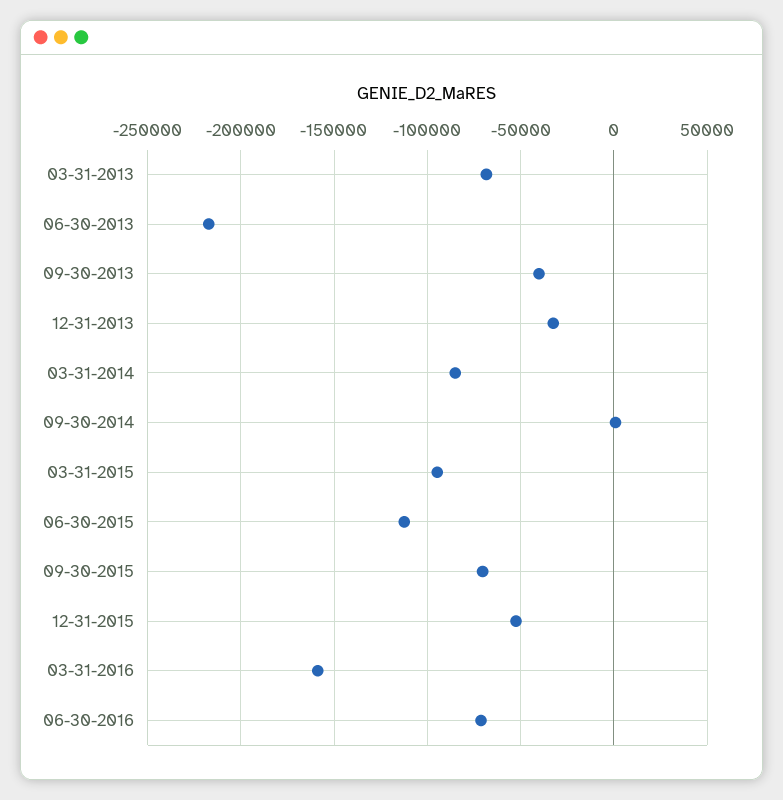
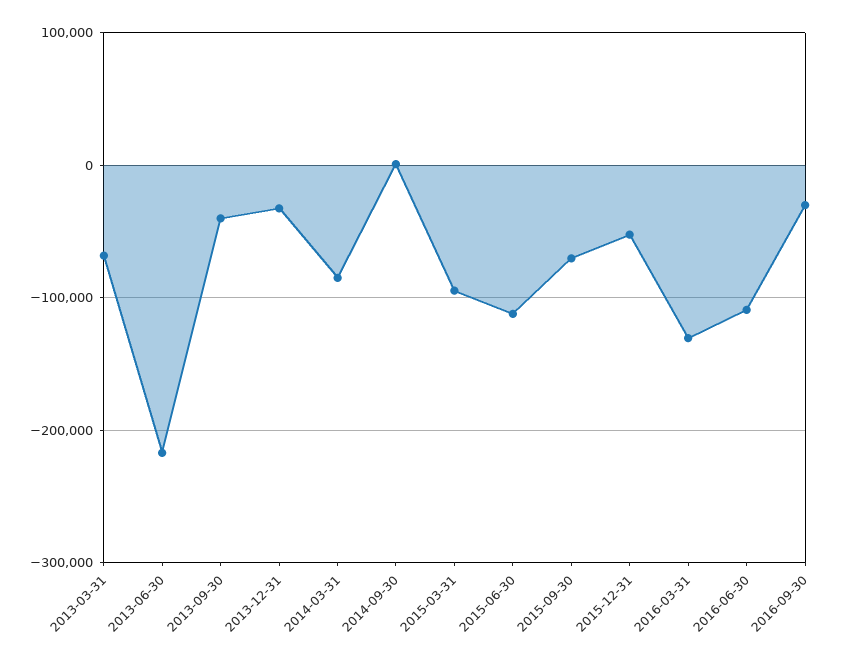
03-31-2016: -160000 -> -130000
06-30-2016: -70000 -> -110000
2016-09-30: none -> -30000

